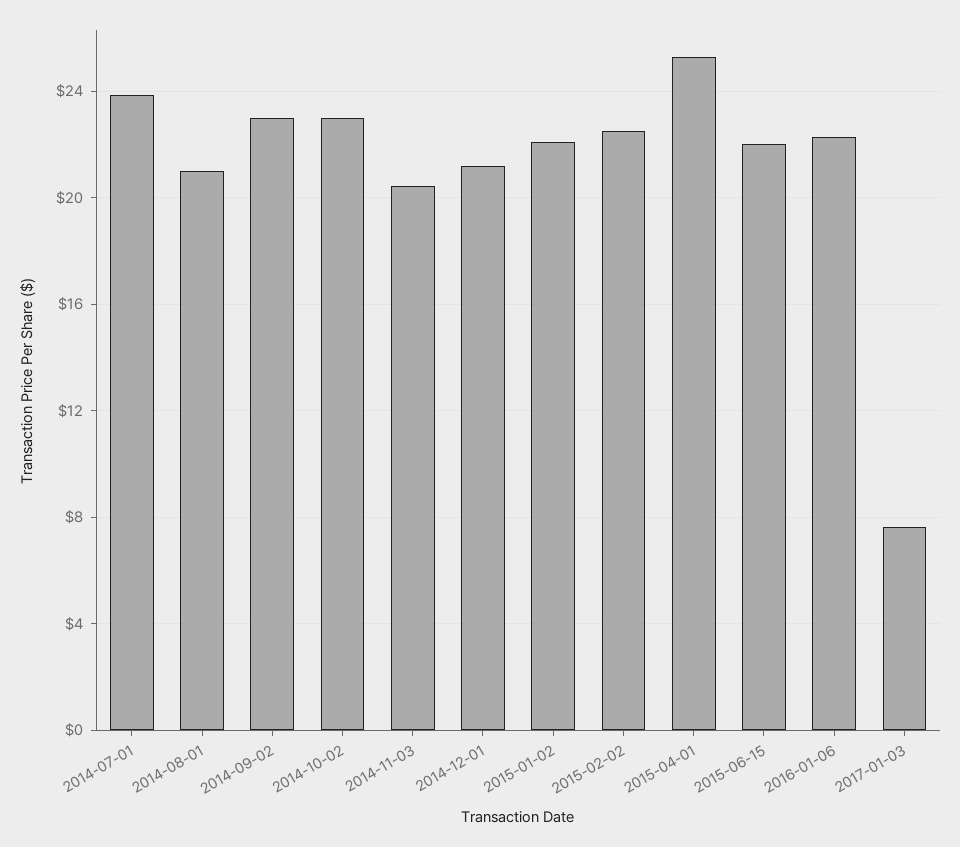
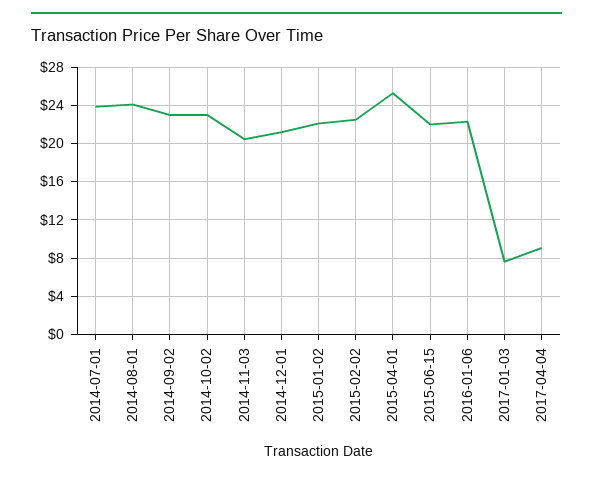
2014-08-01: 21 -> 24
2017-04-04: none -> 9

